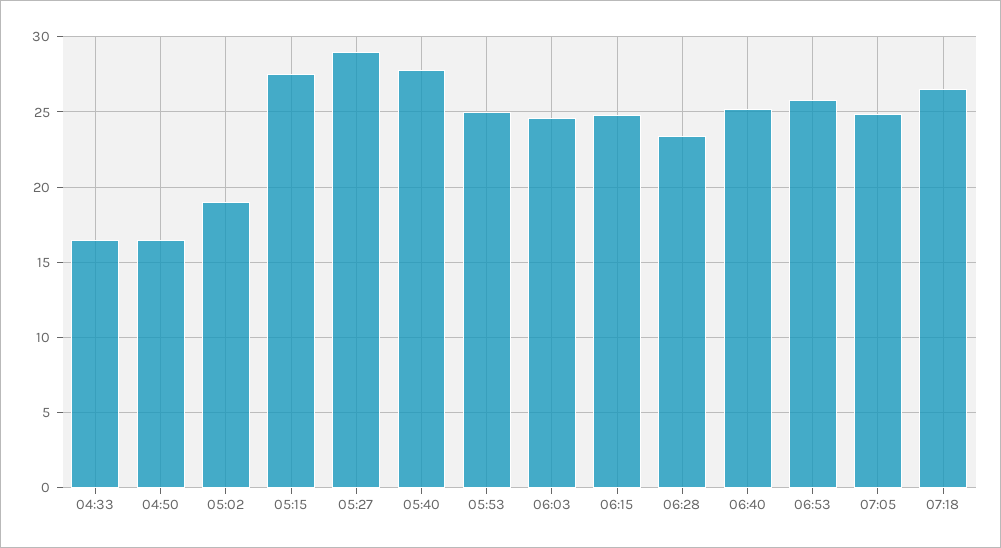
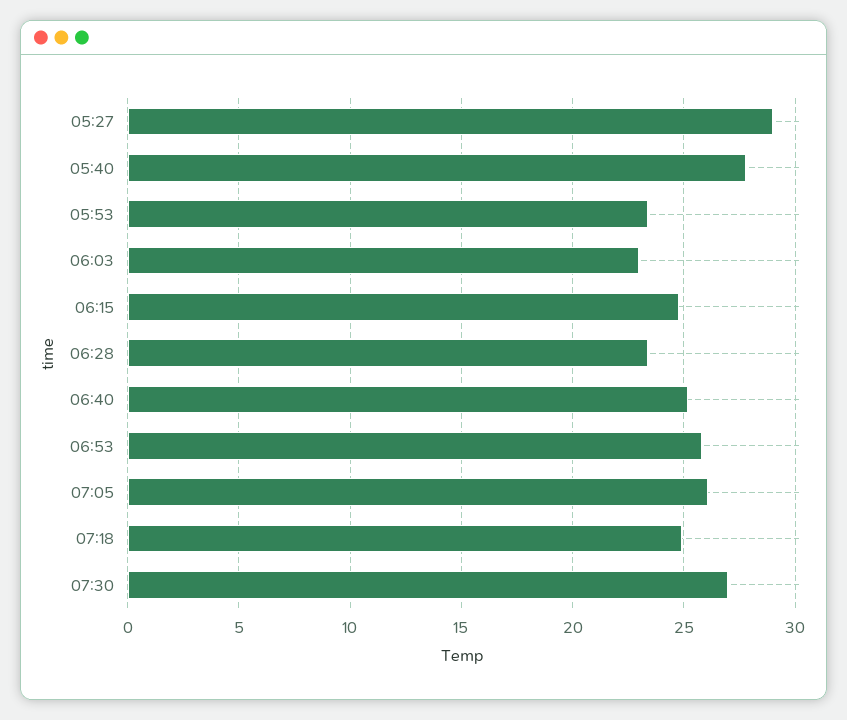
04:33: 16.5 -> none
04:50: 16.5 -> none
05:02: 19 -> none
05:15: 27.5 -> none
05:53: 25 -> 23.5
06:03: 24.5 -> 23
07:05: 25 -> 26
07:18: 26.5 -> 25
07:30: none -> 27

